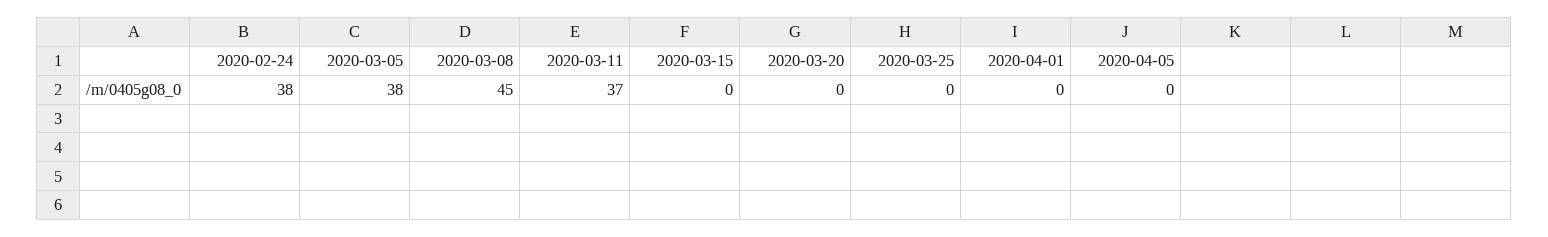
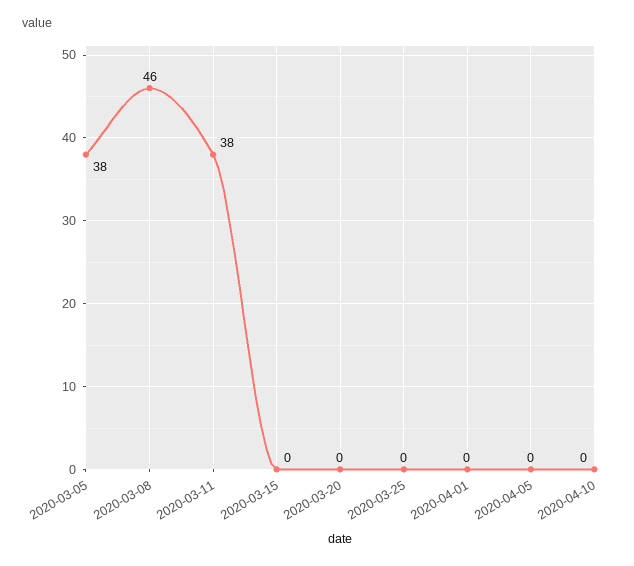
2020-02-24: 38 -> none
2020-03-08: 45 -> 46
2020-03-11: 37 -> 38
2020-04-10: none -> 0

